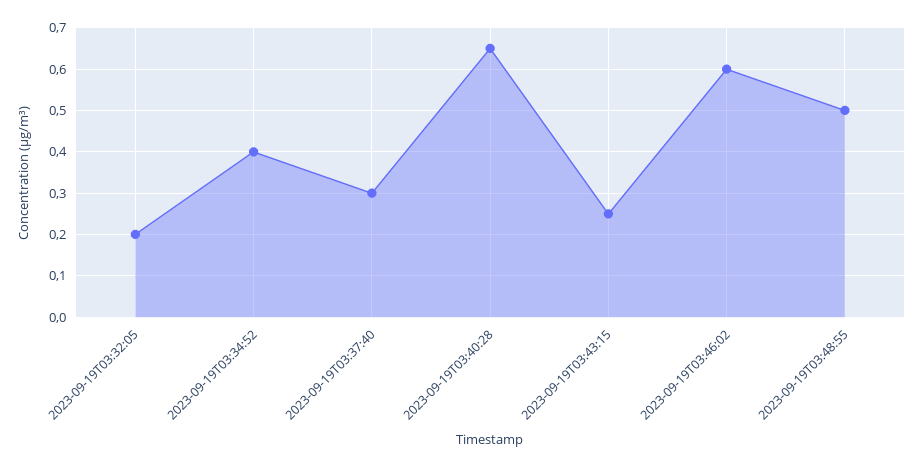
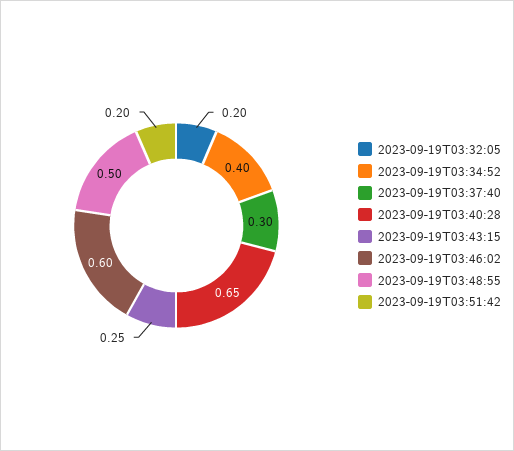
2023-09-19T03:51:42: none -> 0.2

